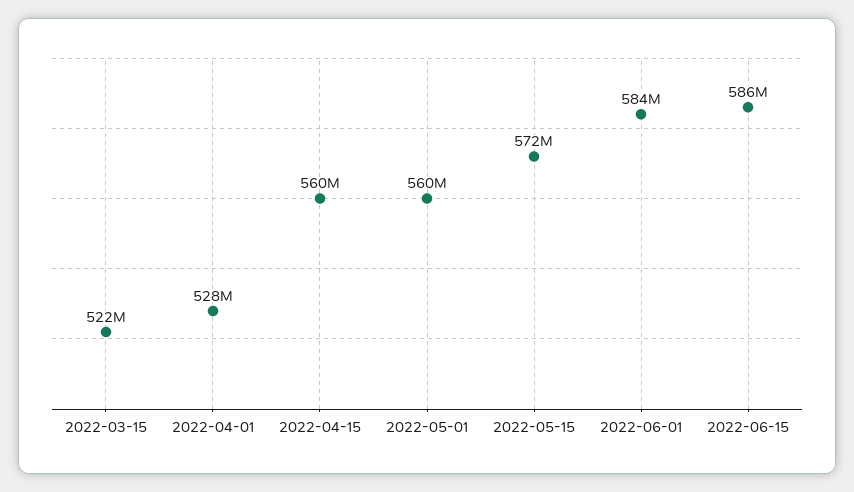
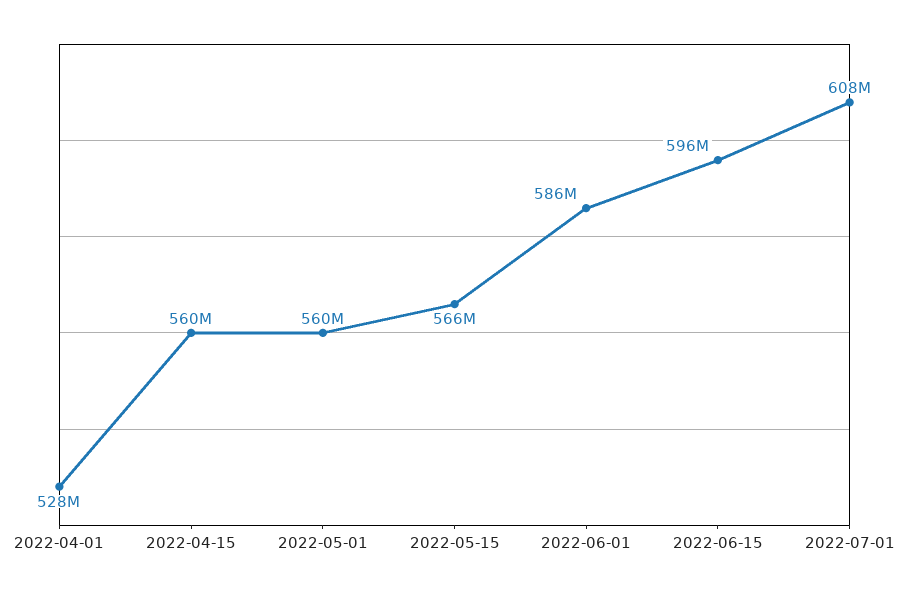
2022-03-15: 522000000 -> none
2022-05-15: 572000000 -> 566000000
2022-06-01: 584000000 -> 586000000
2022-06-15: 586000000 -> 596000000
2022-07-01: none -> 608000000

